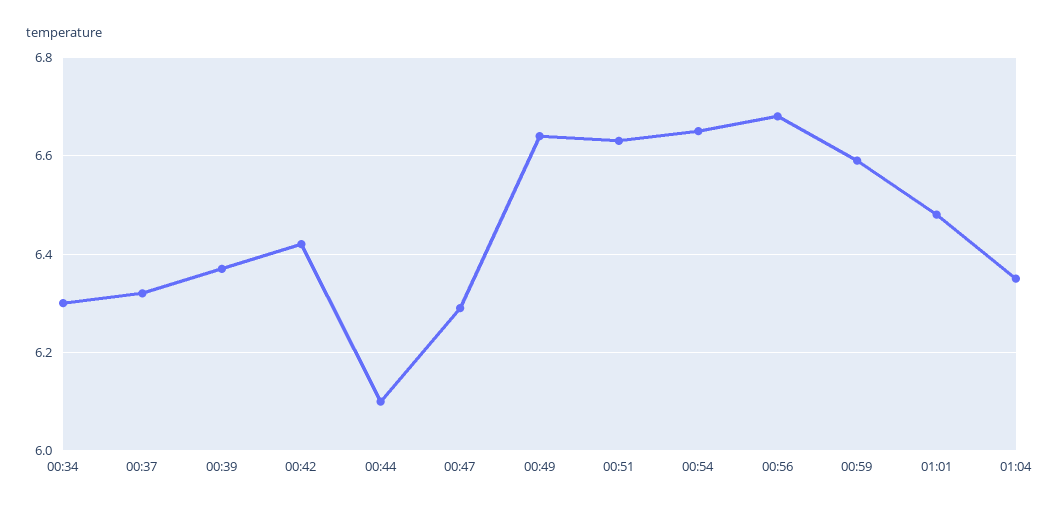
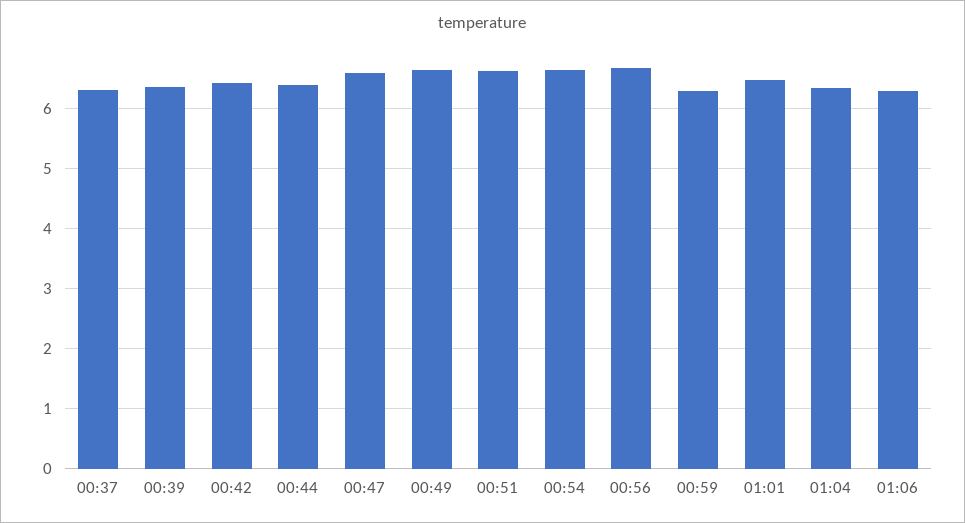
00:34: 6.3 -> none
00:44: 6.1 -> 6.4
00:47: 6.3 -> 6.6
00:59: 6.6 -> 6.3
01:06: none -> 6.3

